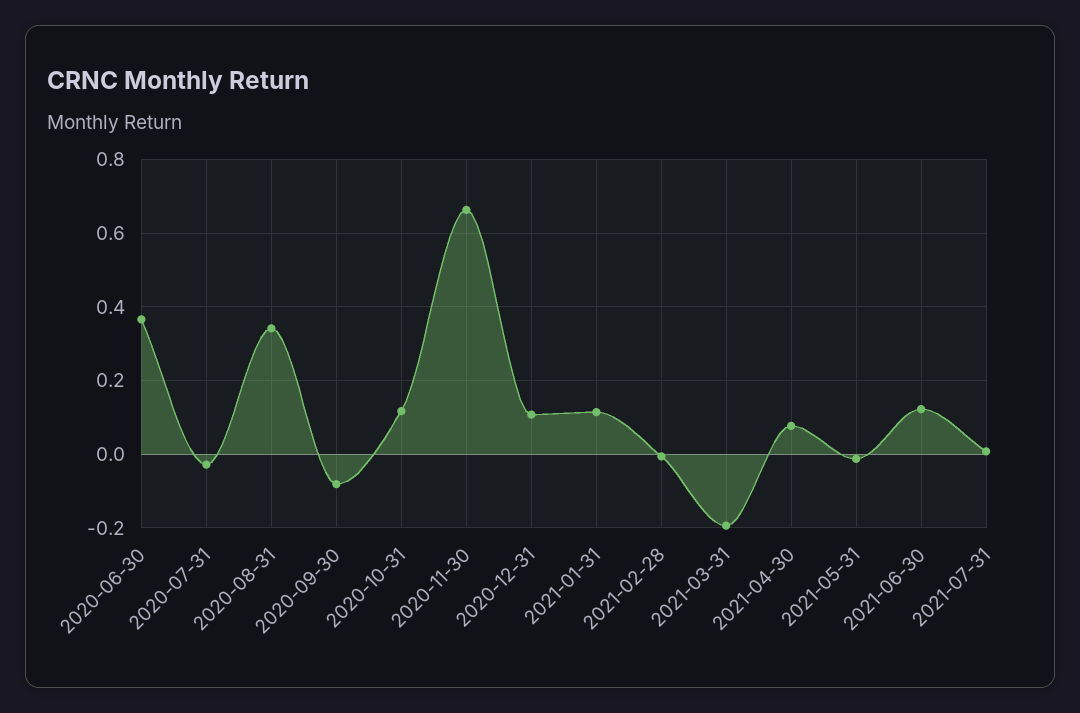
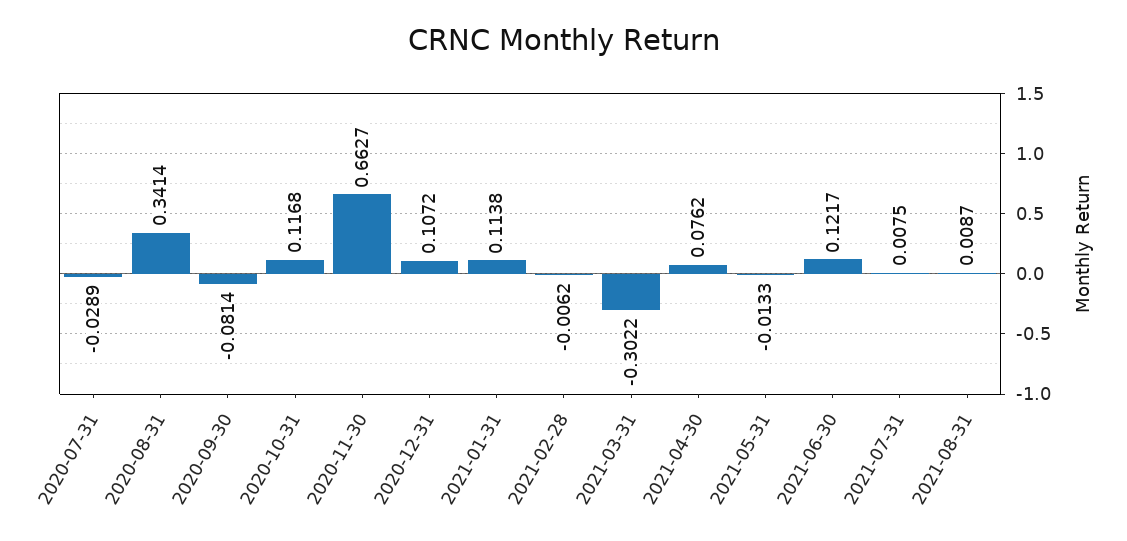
2020-06-30: 0.36 -> none
2021-03-31: -0.2 -> -0.3022
2021-08-31: none -> 0.0087

